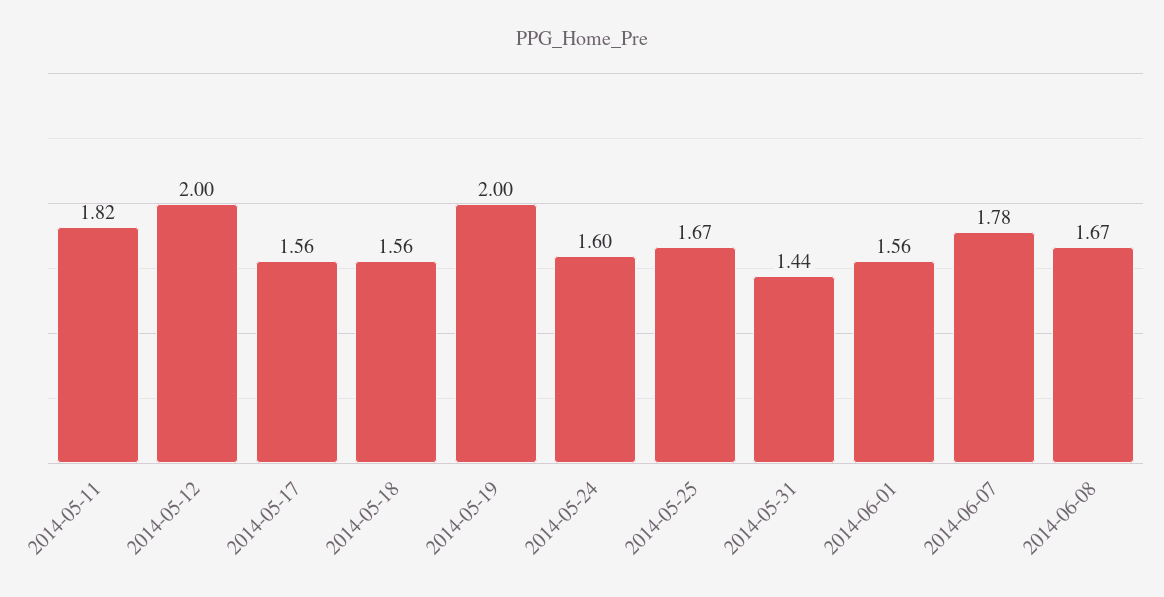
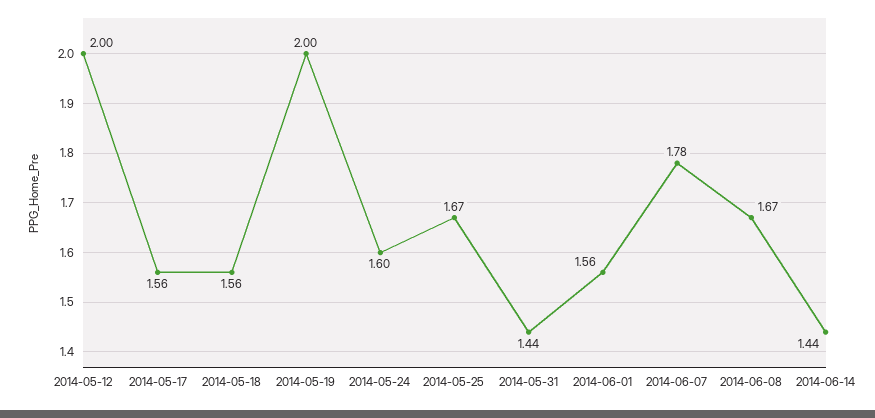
2014-05-11: 1.82 -> none
2014-06-14: none -> 1.44

